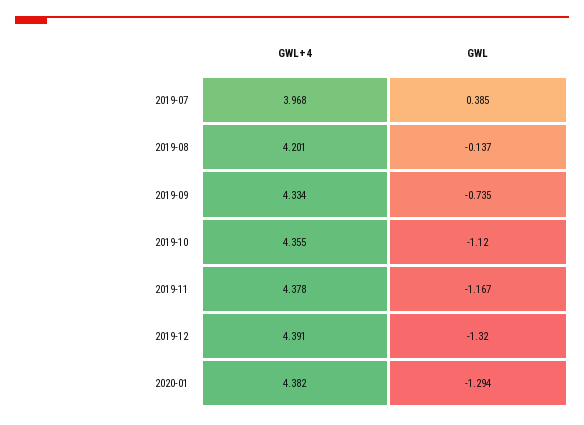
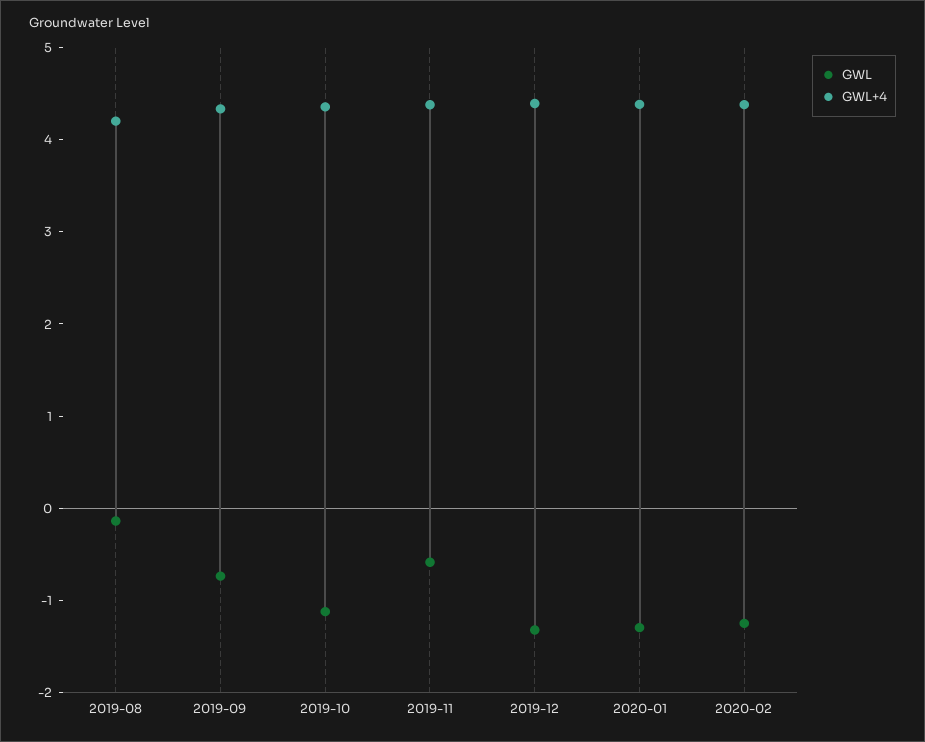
GWL+4, 2019-07: 3.968 -> none
GWL, 2019-07: 0.385 -> none
GWL, 2019-11: -1.167 -> -0.6
GWL, 2020-02: none -> -1.2
GWL+4, 2020-02: none -> 4.4

